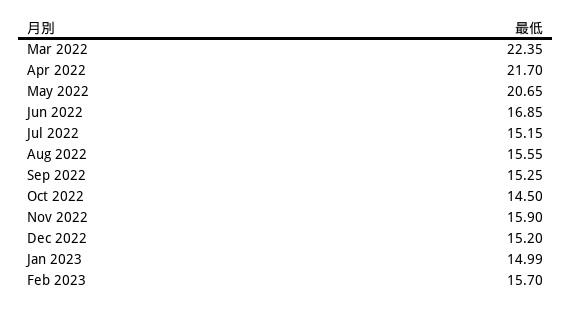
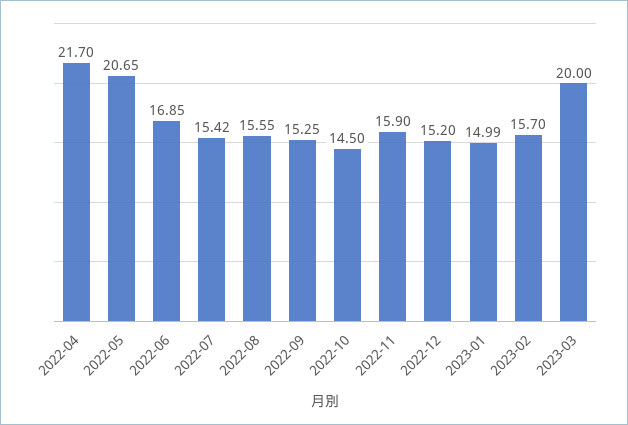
Mar 2022: 22.35 -> none
Jul 2022: 15.15 -> 15.42
2023-03: none -> 20

